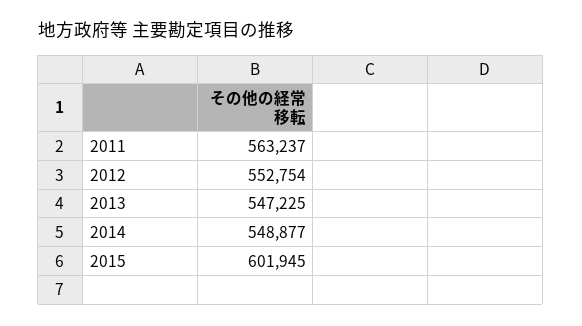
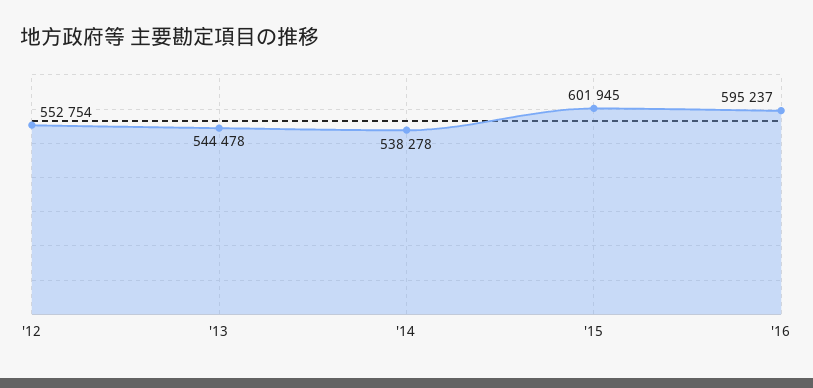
2011: 563237 -> none
2013: 547225 -> 544478
2014: 548877 -> 538278
'16: none -> 595237

